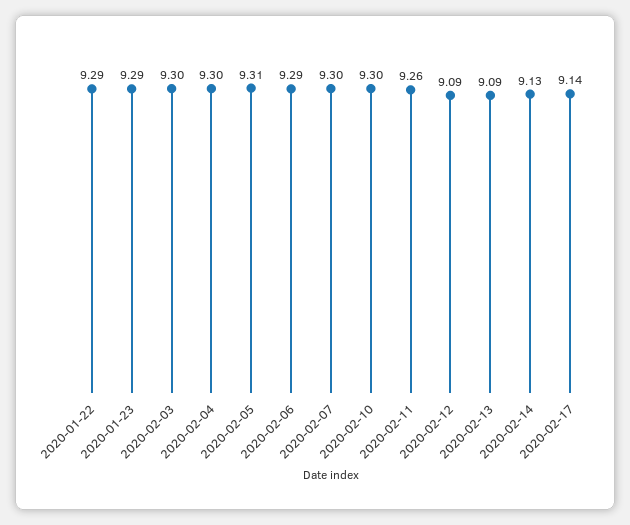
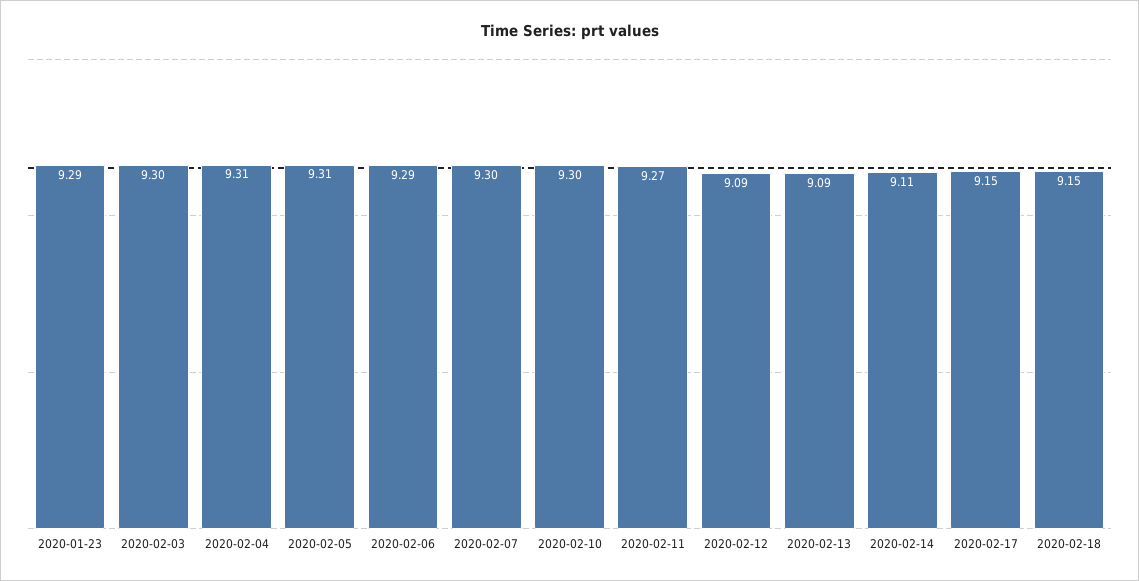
2020-01-22: 9.29 -> none
2020-02-04: 9.3 -> 9.31
2020-02-11: 9.26 -> 9.27
2020-02-14: 9.13 -> 9.11
2020-02-17: 9.14 -> 9.15
2020-02-18: none -> 9.15

